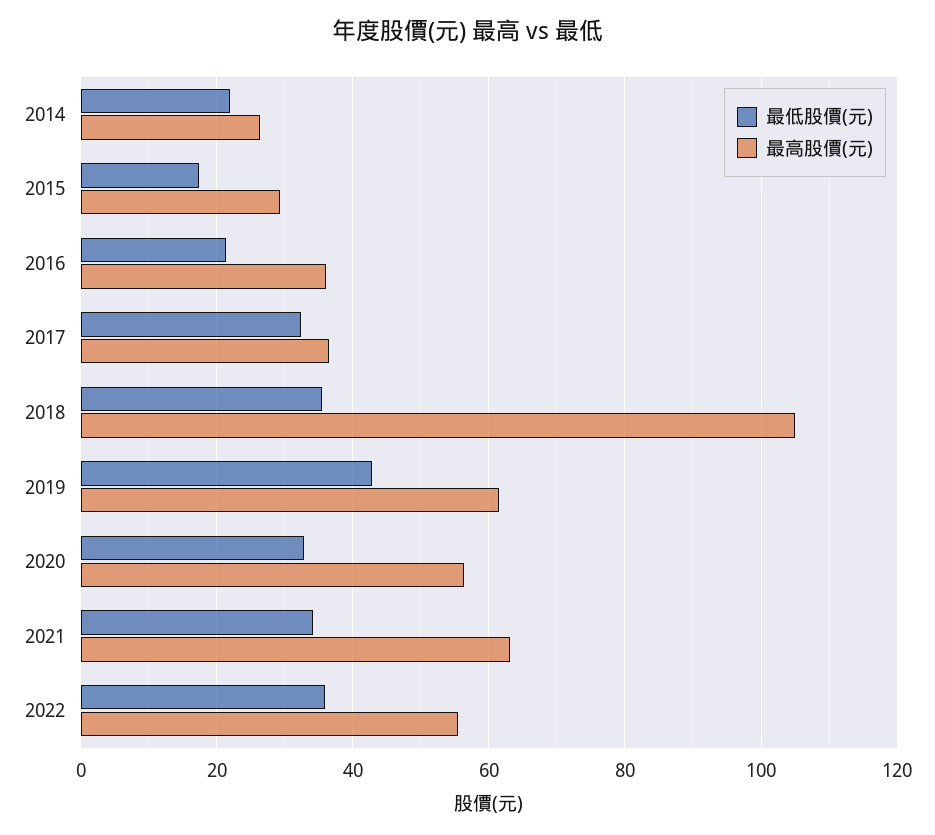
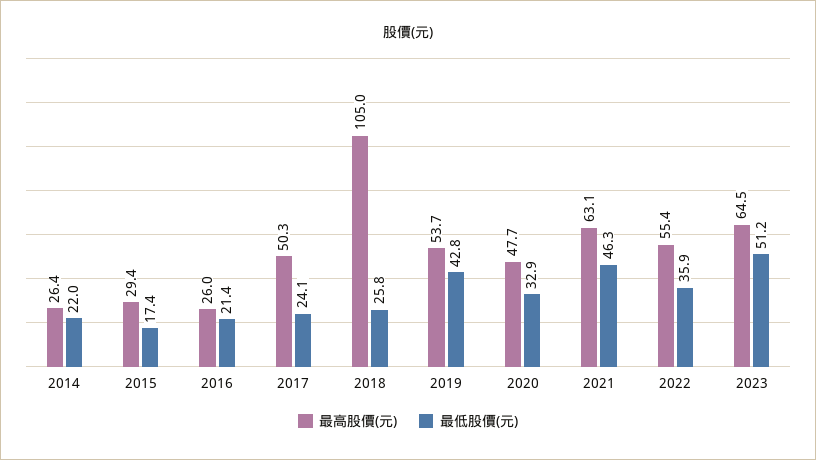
最高股價(元), 2016: 36 -> 26
最低股價(元), 2017: 32 -> 24.1
最高股價(元), 2017: 36 -> 50.3
最低股價(元), 2018: 36 -> 25.8
最高股價(元), 2019: 62 -> 53.7
最高股價(元), 2020: 56 -> 47.7
最低股價(元), 2021: 34 -> 46.3
最高股價(元), 2023: none -> 64.5
最低股價(元), 2023: none -> 51.2

